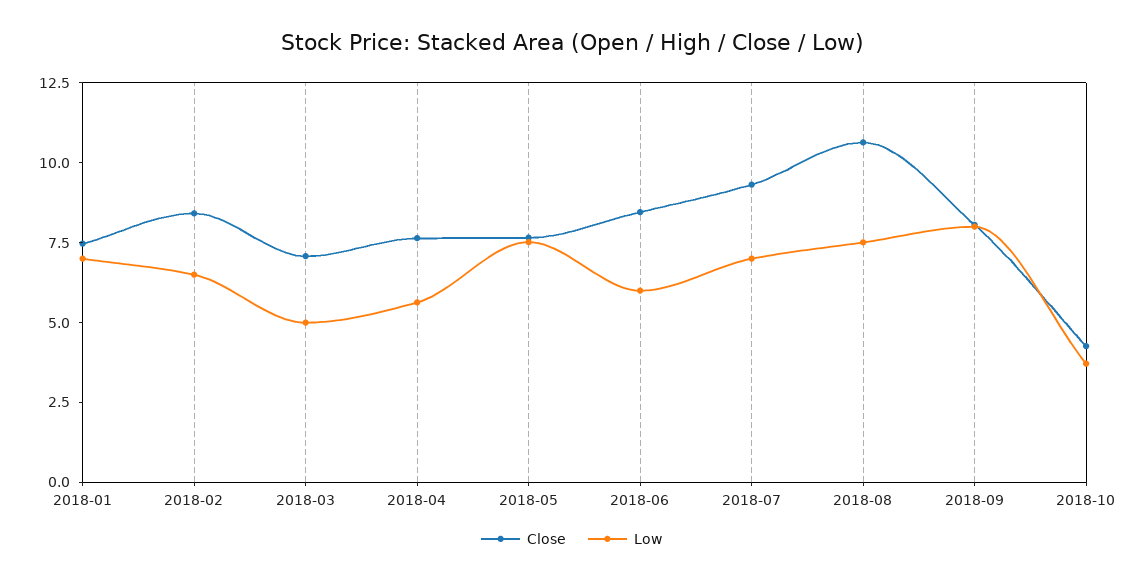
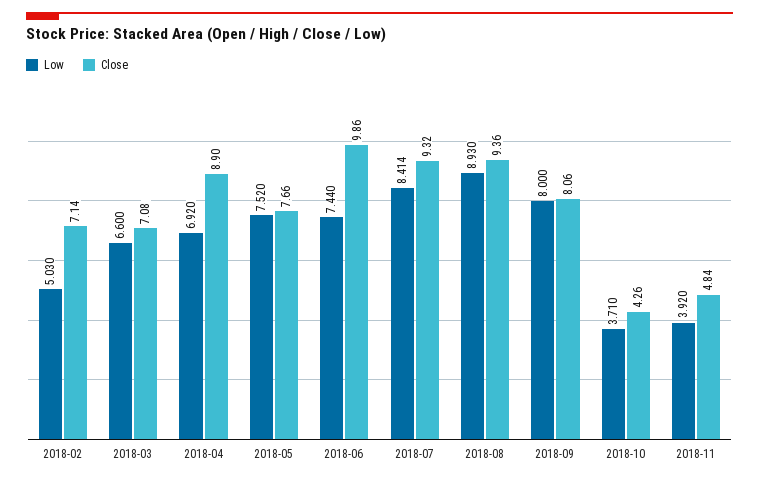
Close, 2018-01: 7.5 -> none
Low, 2018-01: 7 -> none
Close, 2018-02: 8.5 -> 7.14
Low, 2018-02: 6.5 -> 5.03
Low, 2018-03: 5 -> 6.6
Close, 2018-04: 7.5 -> 8.9
Low, 2018-04: 5.5 -> 6.92
Close, 2018-06: 8.5 -> 9.86
Low, 2018-06: 6 -> 7.44
Low, 2018-07: 7 -> 8.414
Close, 2018-08: 10.5 -> 9.36
Low, 2018-08: 7.5 -> 8.93
Low, 2018-11: none -> 3.92
Close, 2018-11: none -> 4.84

